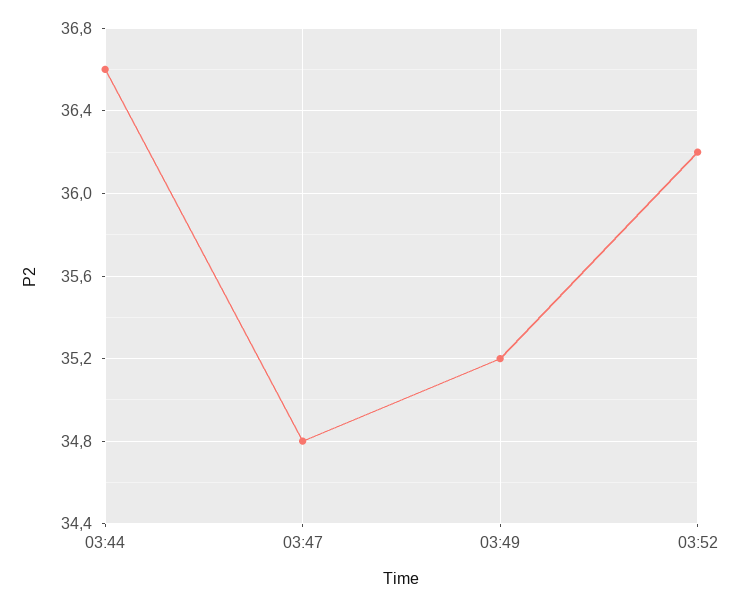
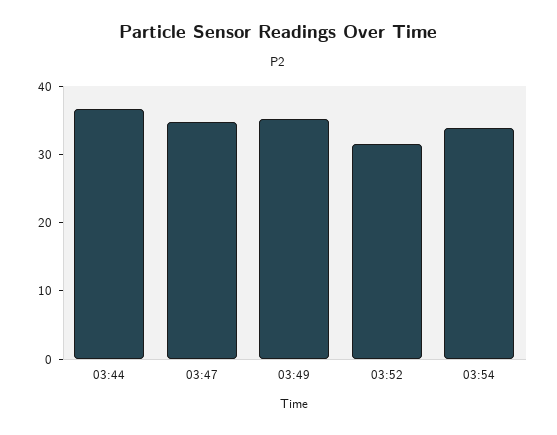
03:52: 36.2 -> 32
03:54: none -> 34

